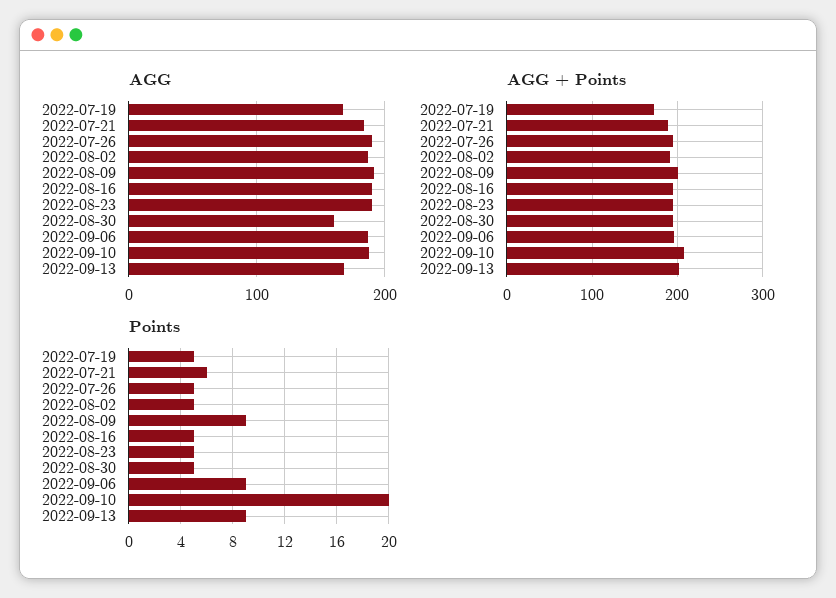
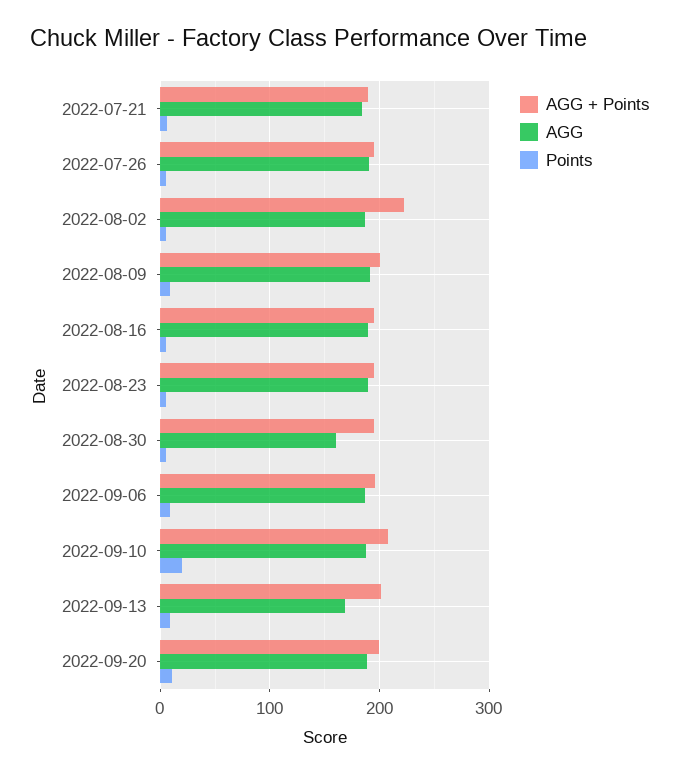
AGG, 2022-07-19: 170 -> none
AGG + Points, 2022-07-19: 170 -> none
AGG + Points, 2022-08-02: 190 -> 220
Points, 2022-07-19: 5 -> none
AGG + Points, 2022-09-20: none -> 200
AGG, 2022-09-20: none -> 190
Points, 2022-09-20: none -> 10

